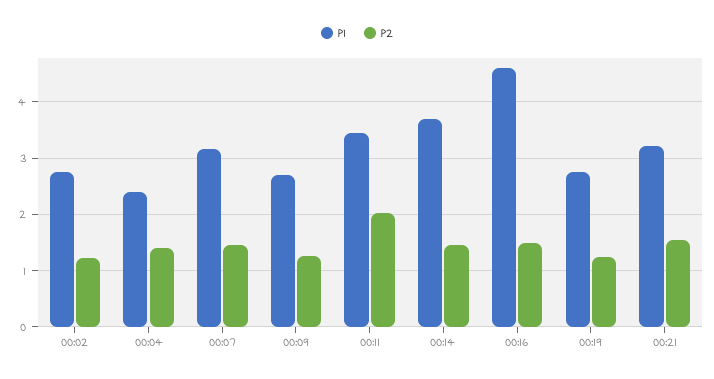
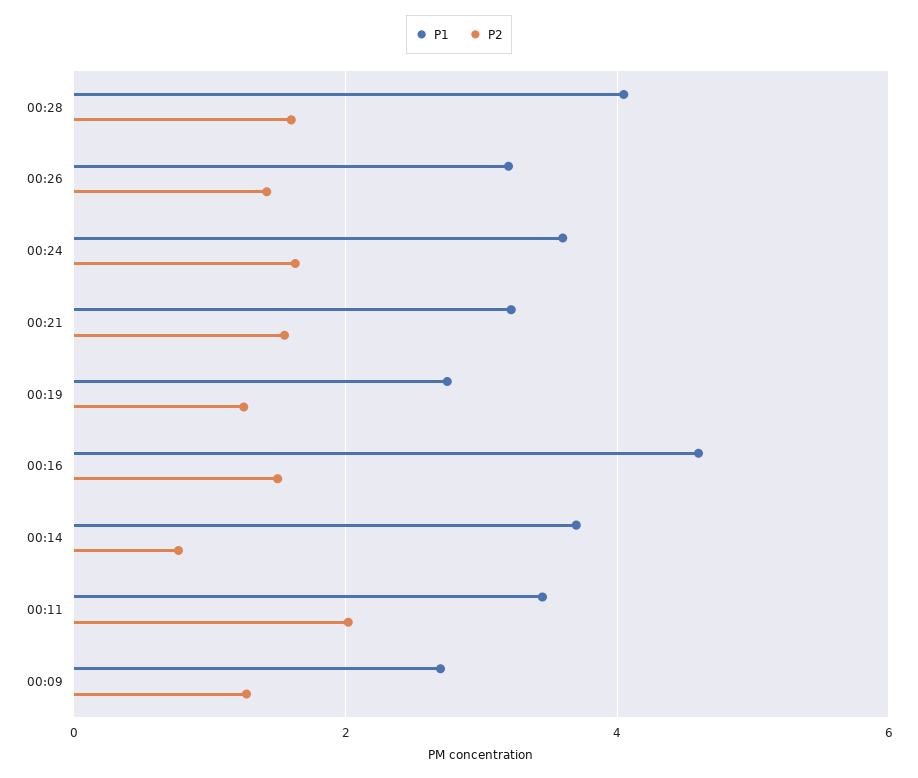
P1, 00:02: 2.8 -> none
P2, 00:02: 1.2 -> none
P1, 00:04: 2.4 -> none
P2, 00:04: 1.4 -> none
P1, 00:07: 3.2 -> none
P2, 00:07: 1.4 -> none
P2, 00:14: 1.4 -> 0.8
P1, 00:28: none -> 4
P2, 00:28: none -> 1.6
P1, 00:26: none -> 3.2
P2, 00:26: none -> 1.4
P1, 00:24: none -> 3.6
P2, 00:24: none -> 1.6

